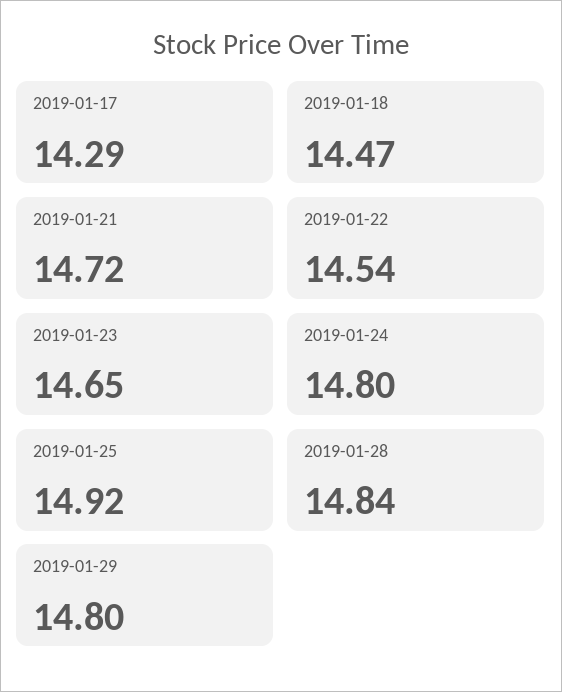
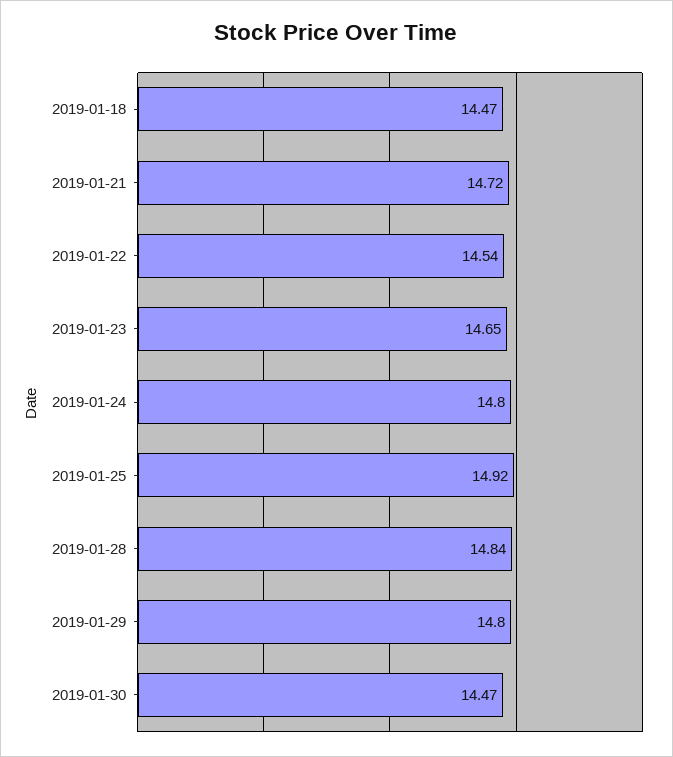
2019-01-17: 14.29 -> none
2019-01-30: none -> 14.47

